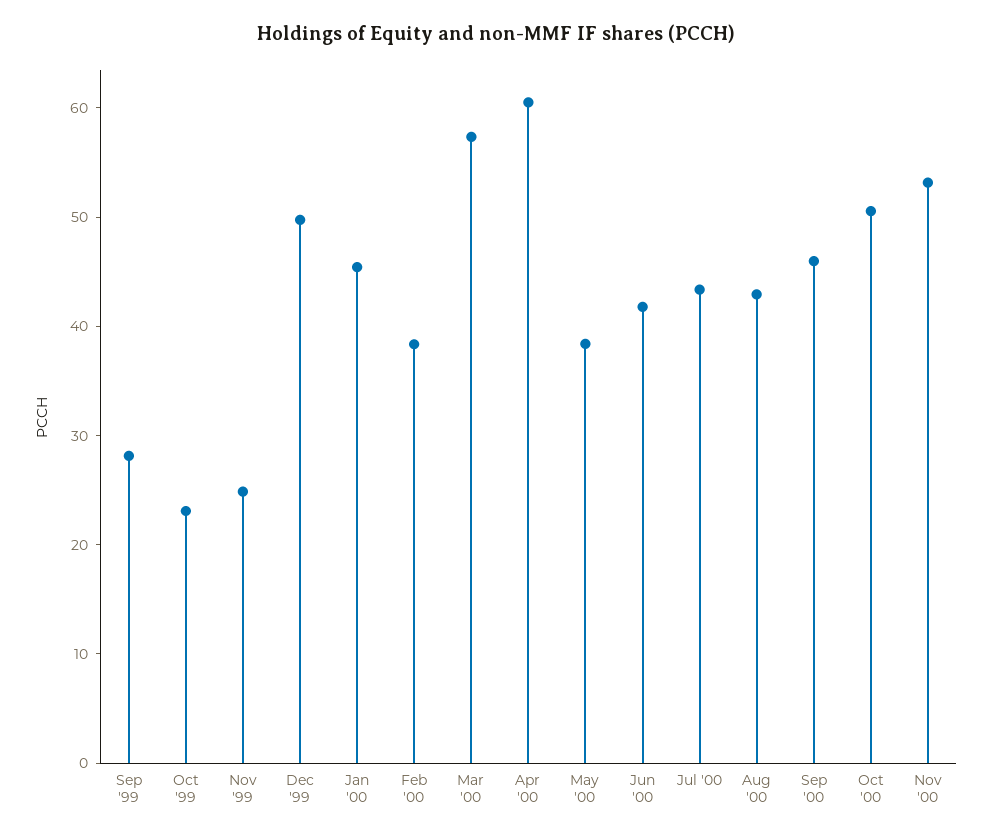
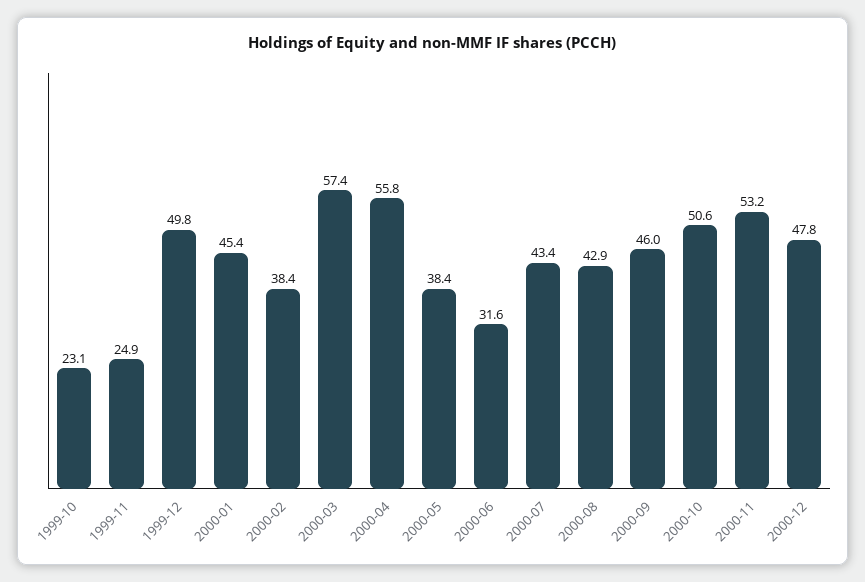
Sep '99: 28 -> none
Apr '00: 60 -> 55.8
Jun '00: 42 -> 31.6
2000-12: none -> 47.8

